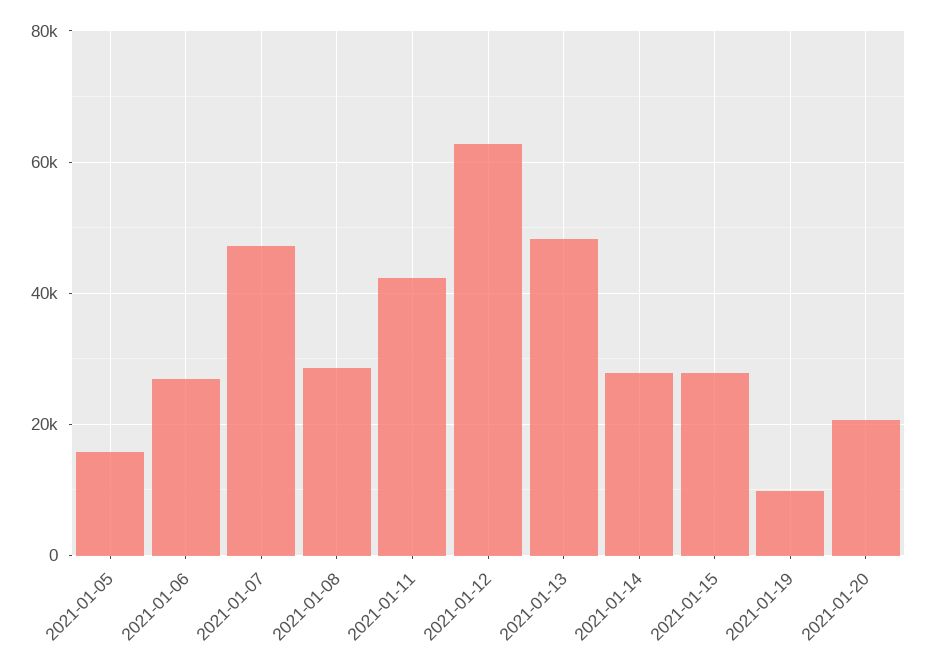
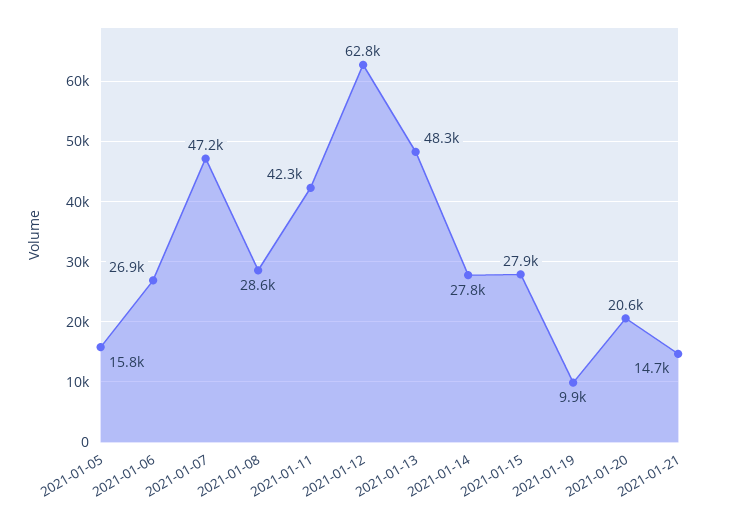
2021-01-21: none -> 14700

